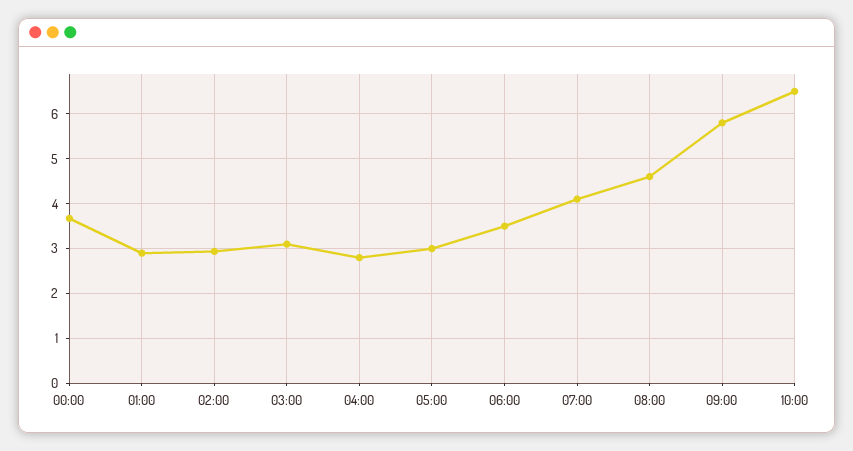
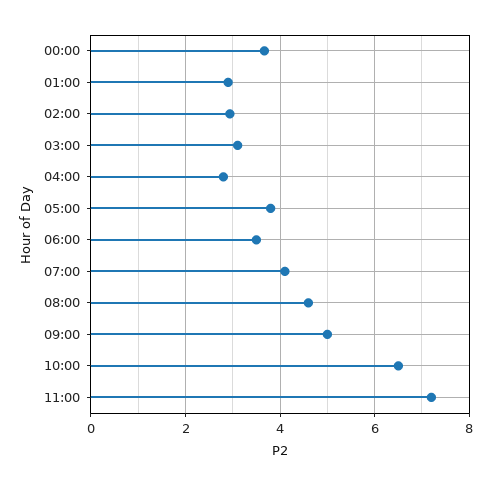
05:00: 3 -> 3.8
09:00: 5.8 -> 5
11:00: none -> 7.2

